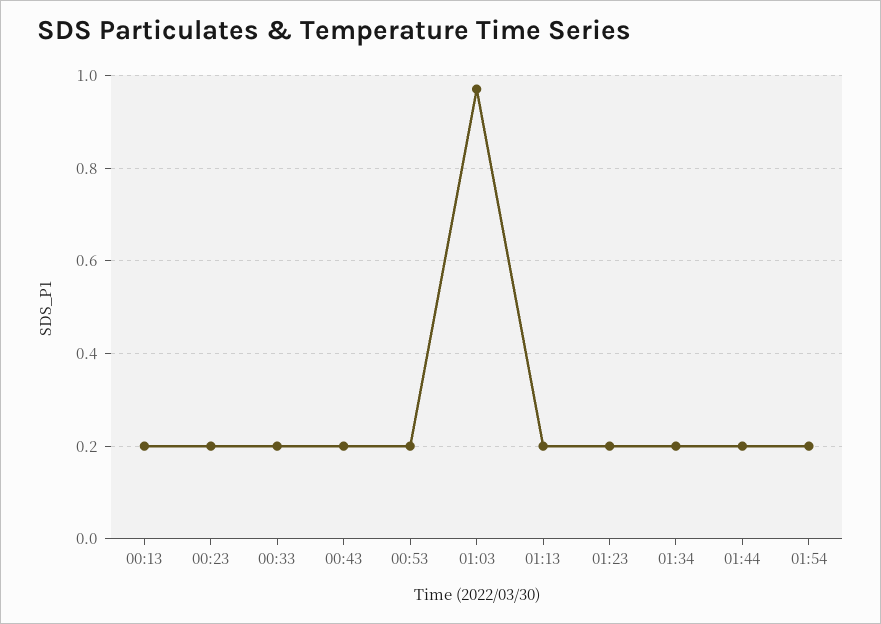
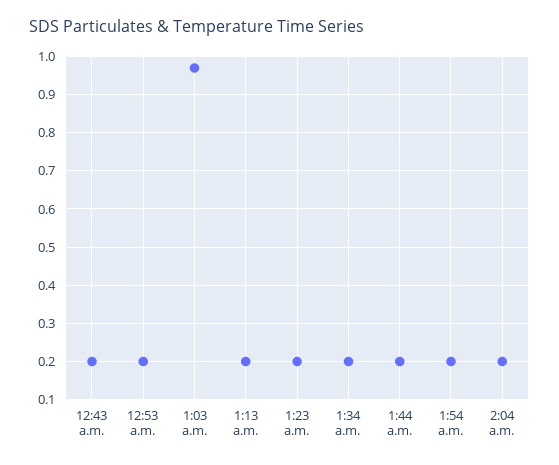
00:13: 0.2 -> none
00:23: 0.2 -> none
00:33: 0.2 -> none
2:04 a.m.: none -> 0.2

